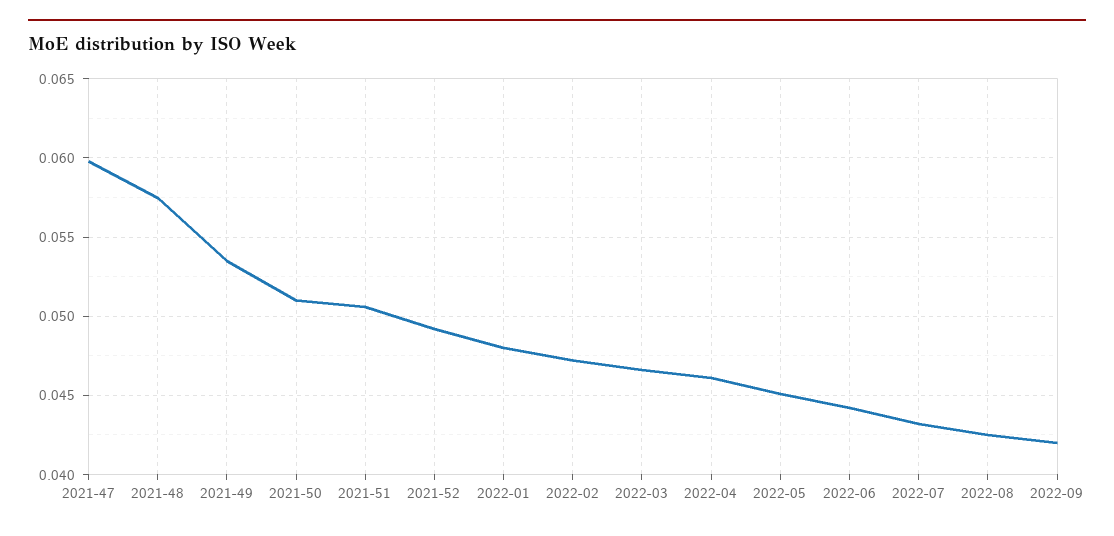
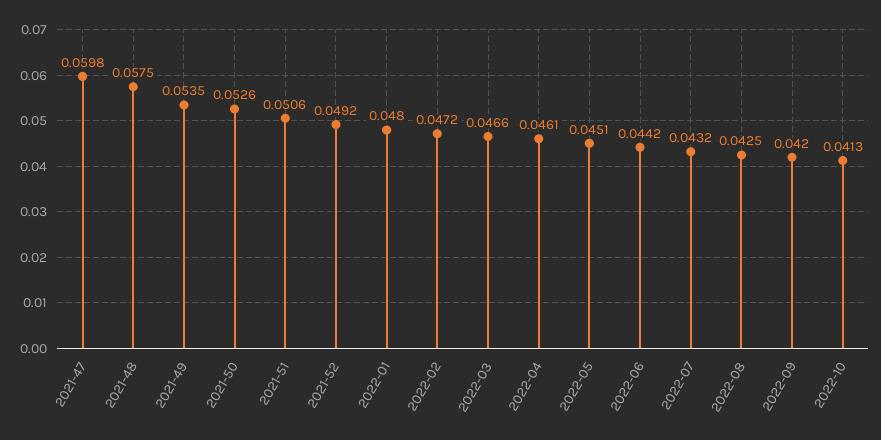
2021-50: 0.051 -> 0.0526
2022-10: none -> 0.0413

